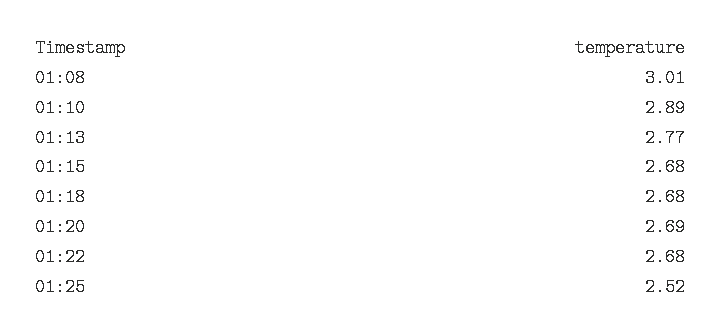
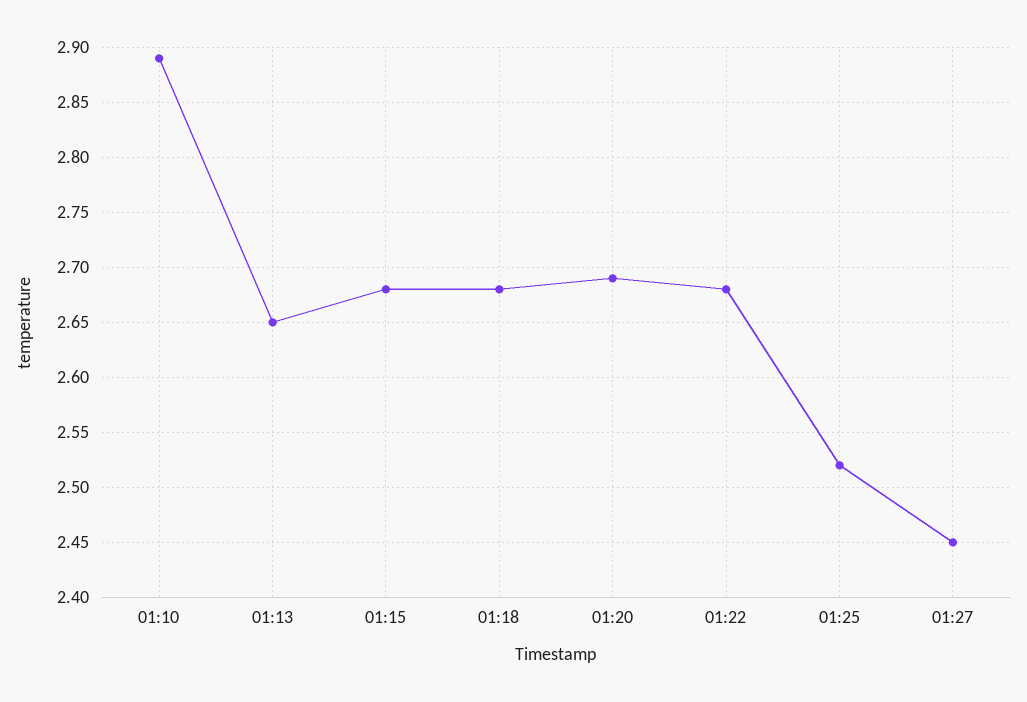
01:08: 3.01 -> none
01:13: 2.77 -> 2.65
01:27: none -> 2.45

